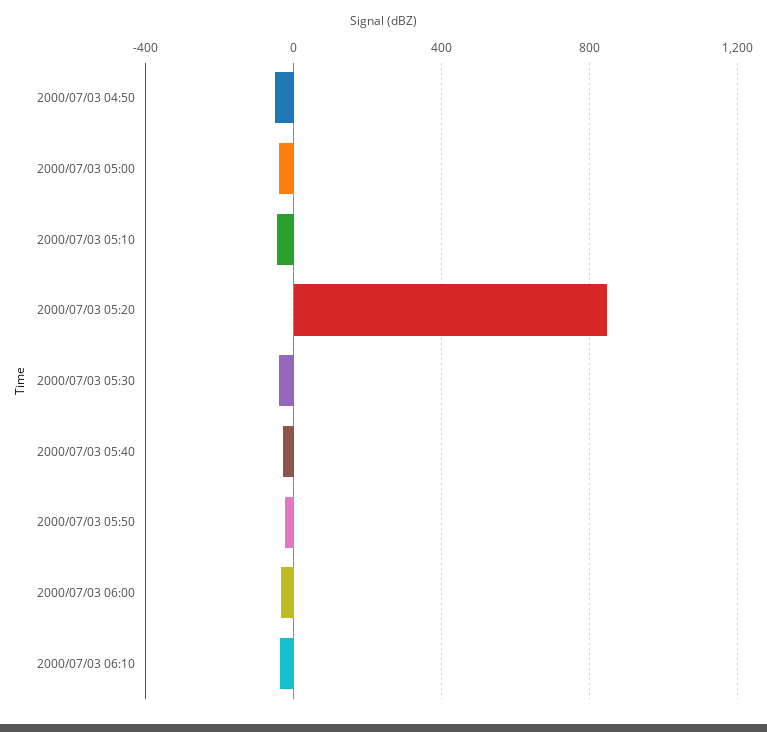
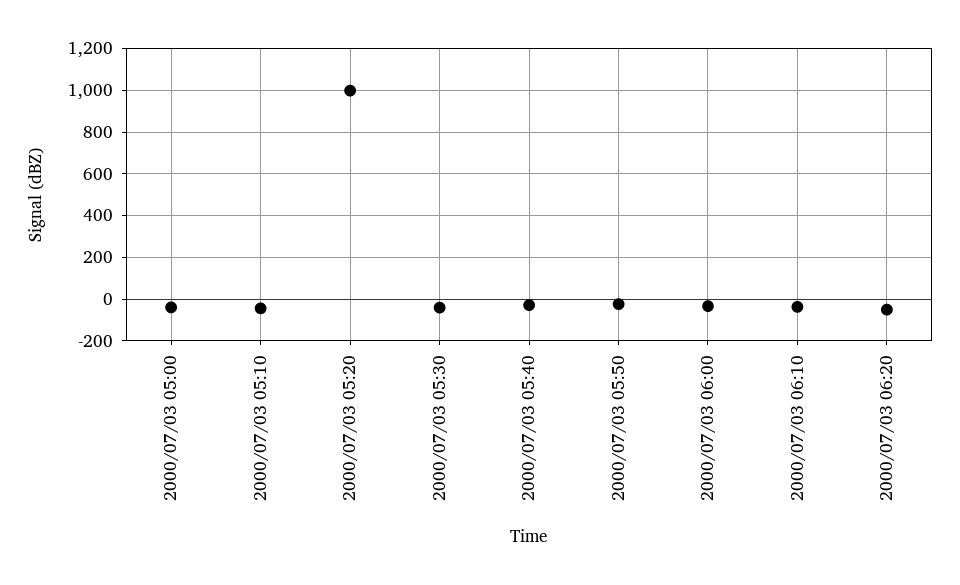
2000/07/03 04:50: -50 -> none
2000/07/03 05:20: 850 -> 1000
2000/07/03 06:20: none -> -50

